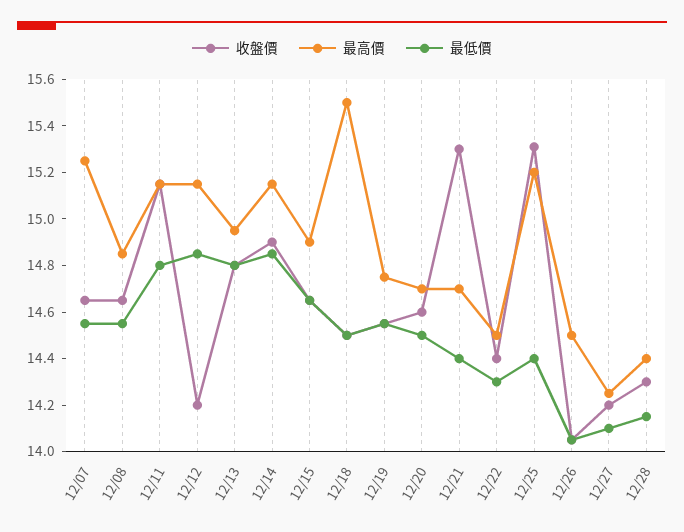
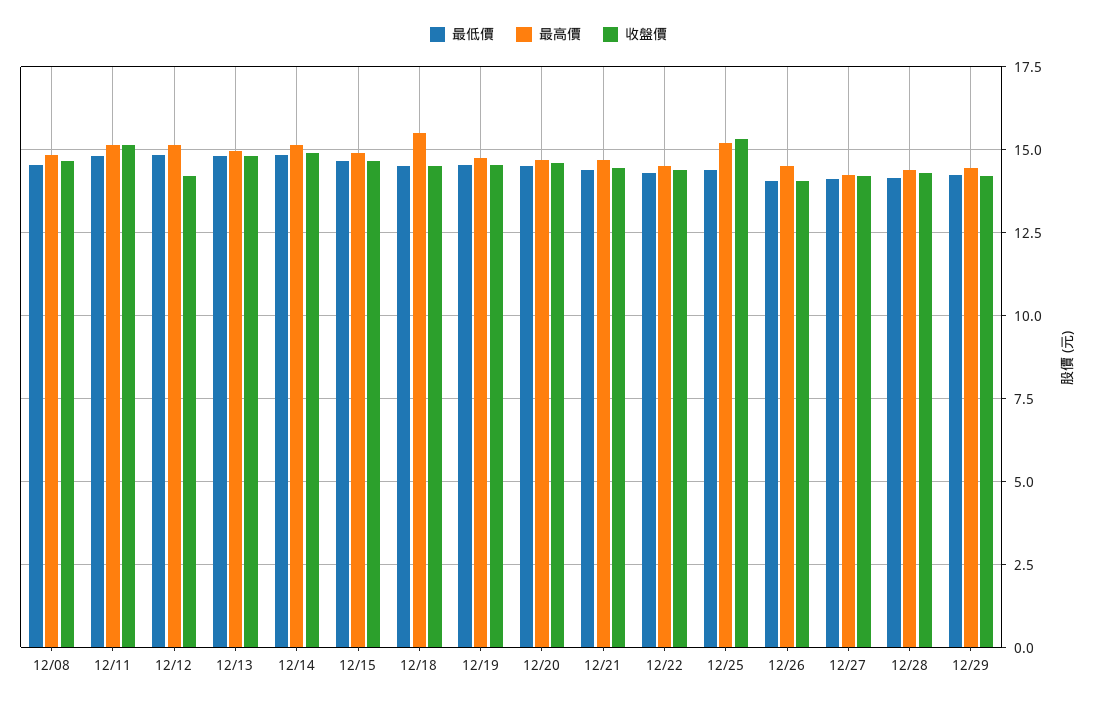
收盤價, 12/07: 14.65 -> none
最高價, 12/07: 15.25 -> none
最低價, 12/07: 14.55 -> none
收盤價, 12/21: 15.3 -> 14.5
最低價, 12/29: none -> 14.25
最高價, 12/29: none -> 14.5
收盤價, 12/29: none -> 14.25

